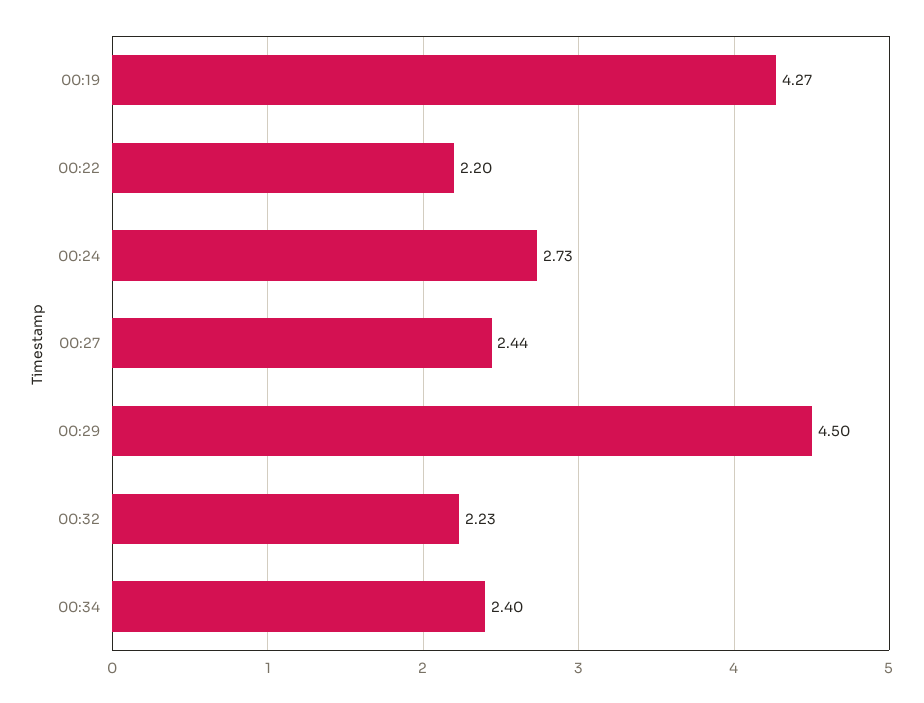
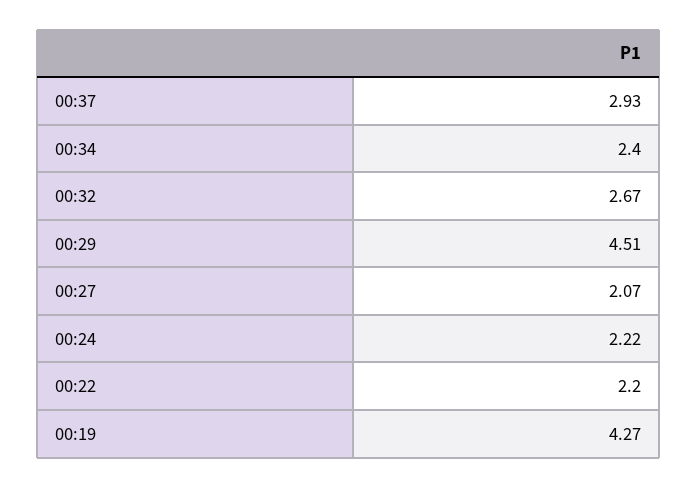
00:24: 2.73 -> 2.22
00:27: 2.44 -> 2.07
00:29: 4.5 -> 4.51
00:32: 2.23 -> 2.67
00:37: none -> 2.93

